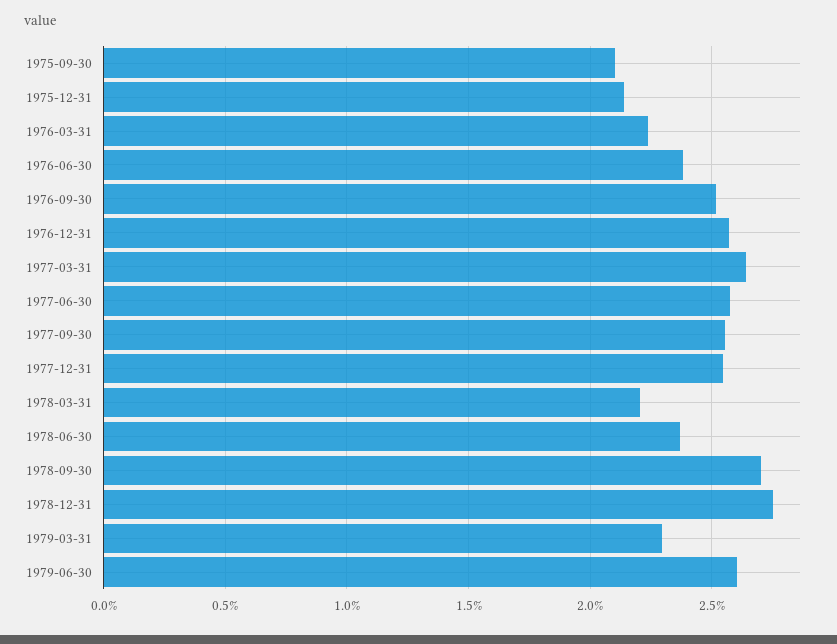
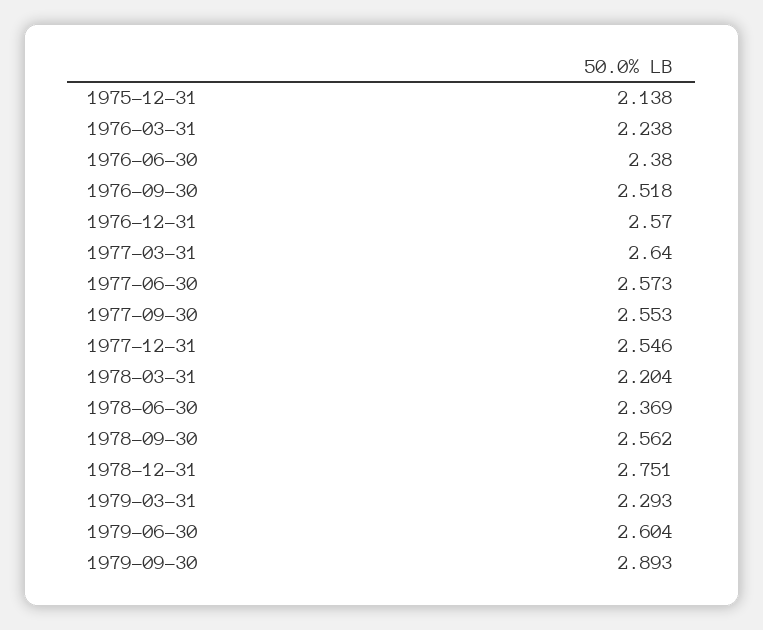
1975-09-30: 2.1 -> none
1978-09-30: 2.7 -> 2.562
1979-09-30: none -> 2.893

